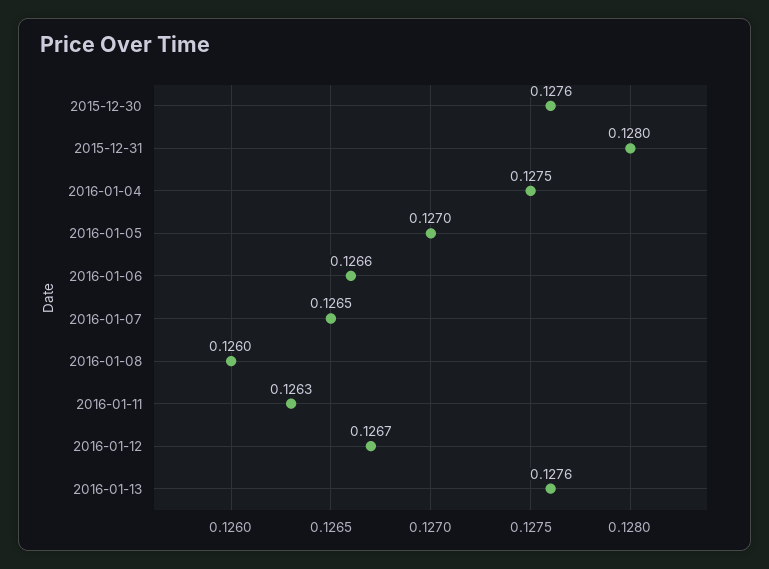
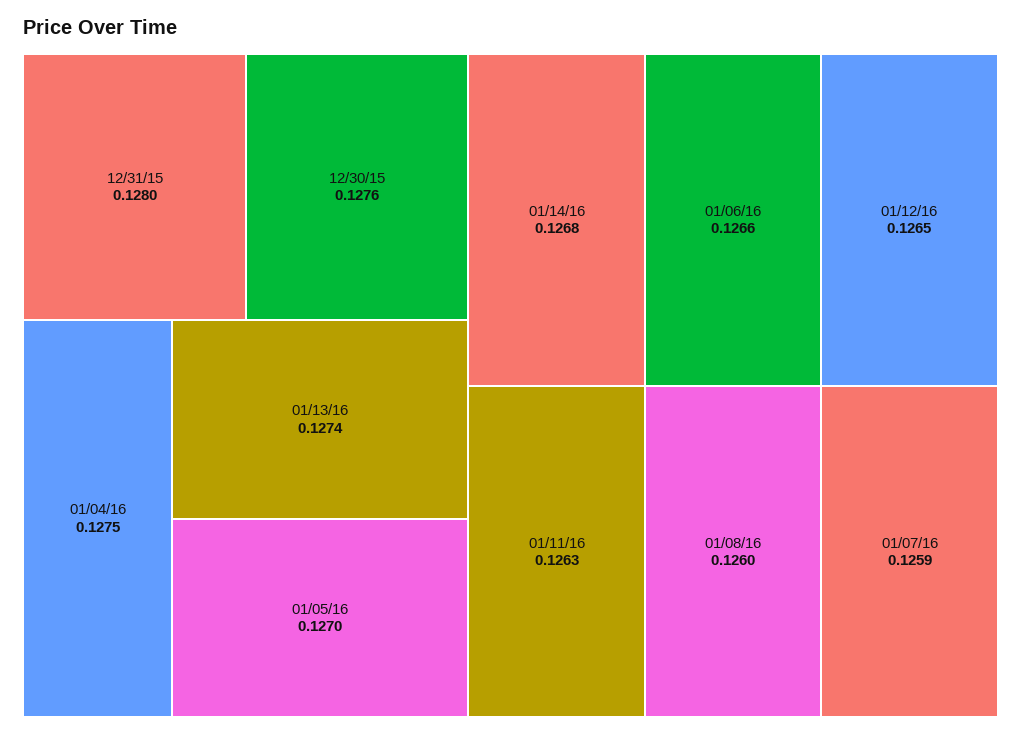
2016-01-07: 0.1265 -> 0.1259
2016-01-12: 0.1267 -> 0.1265
2016-01-13: 0.1276 -> 0.1274
01/14/16: none -> 0.1268

